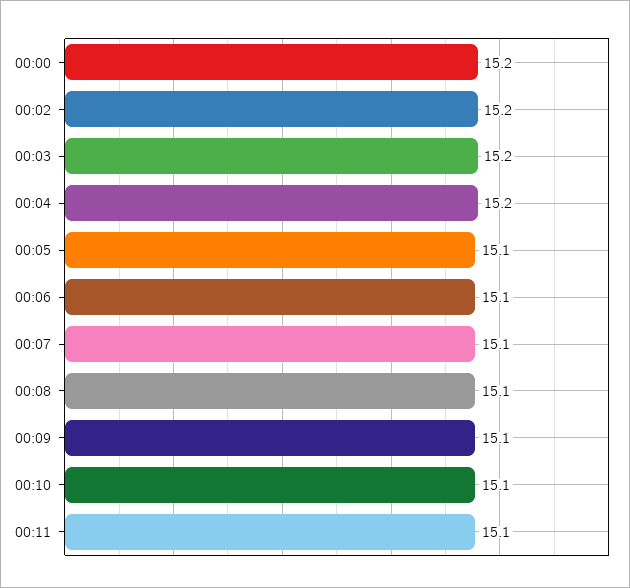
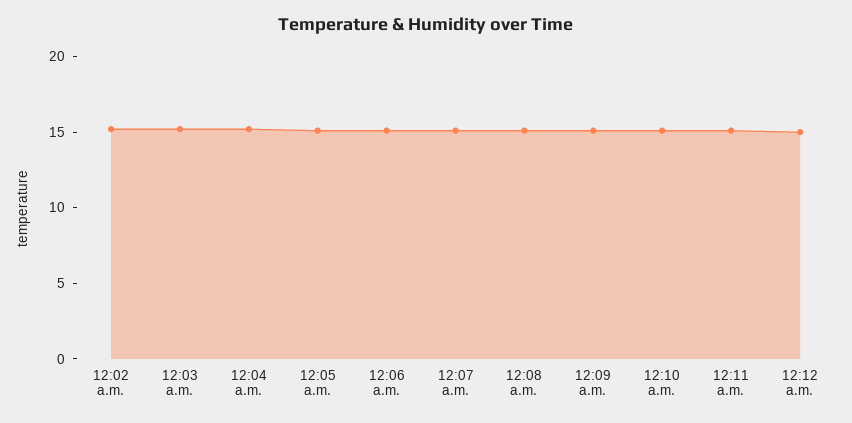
00:00: 15.2 -> none
12:12 a.m.: none -> 15

